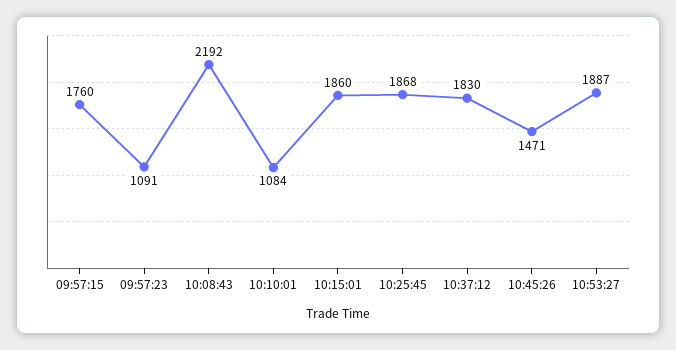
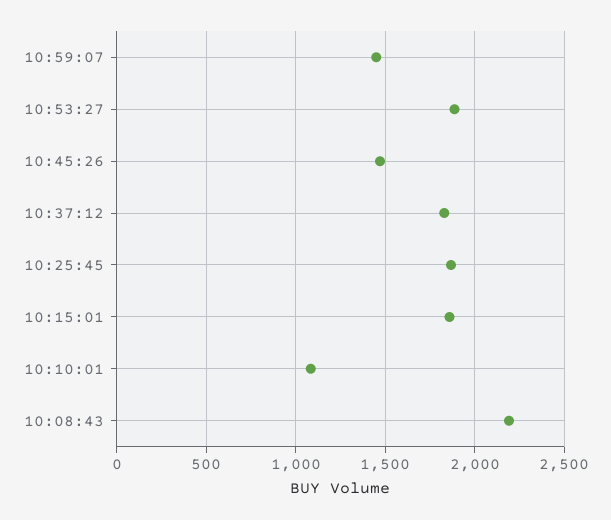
09:57:15: 1760 -> none
09:57:23: 1091 -> none
10:59:07: none -> 1450

